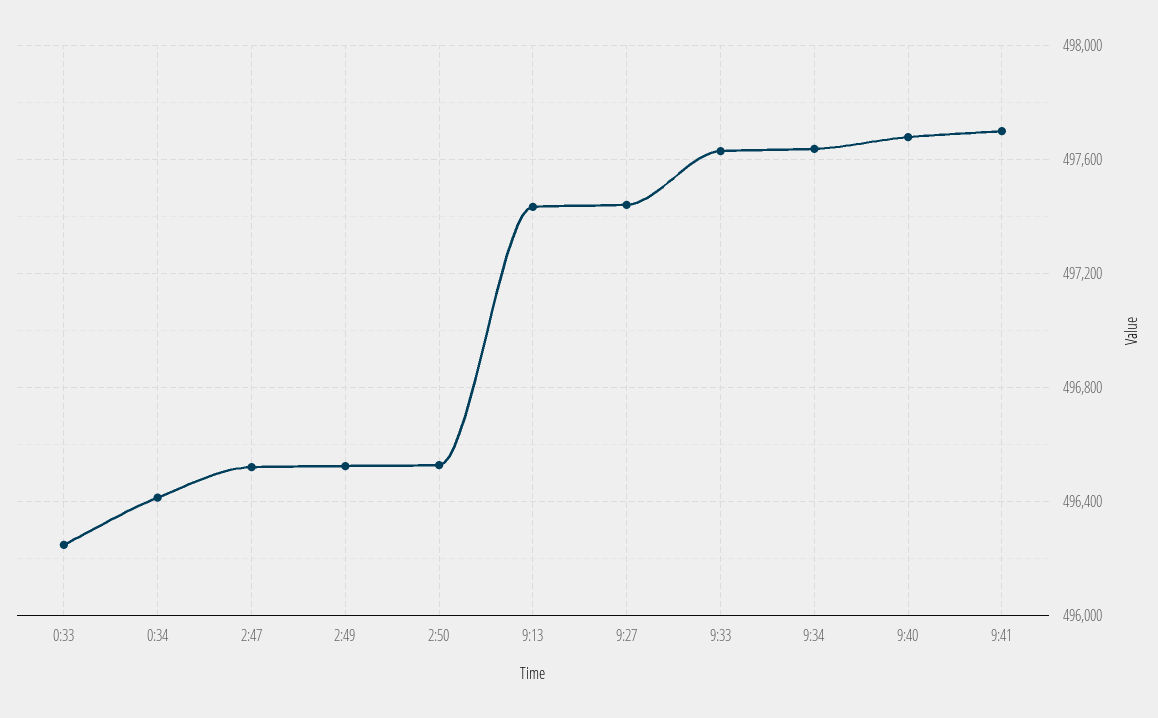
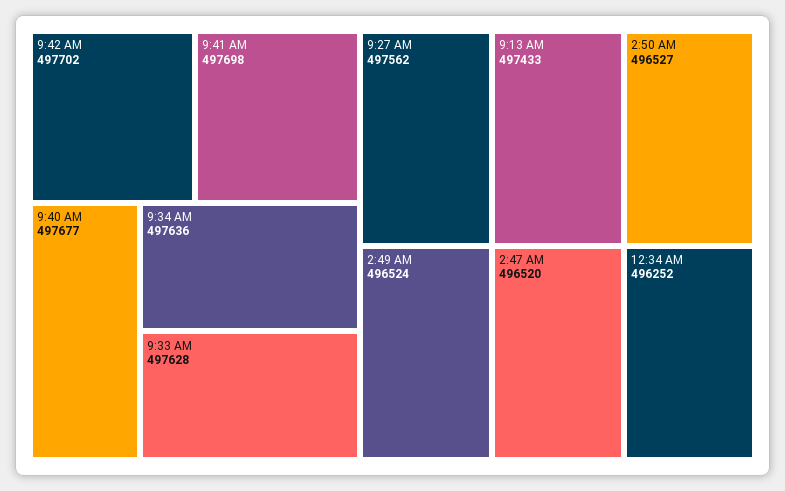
0:33: 496250 -> none
0:34: 496400 -> 496252
9:27: 497450 -> 497562
9:42 AM: none -> 497702

